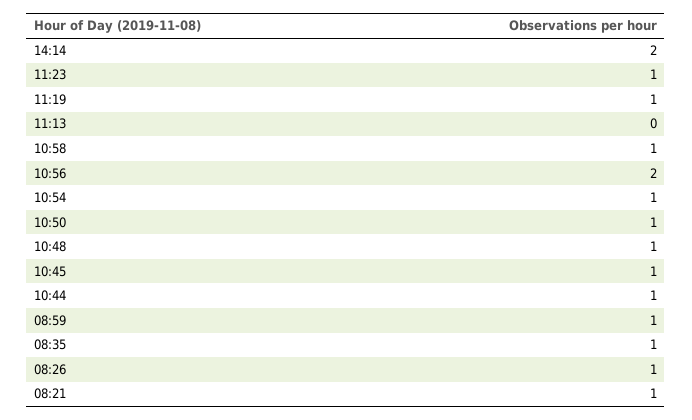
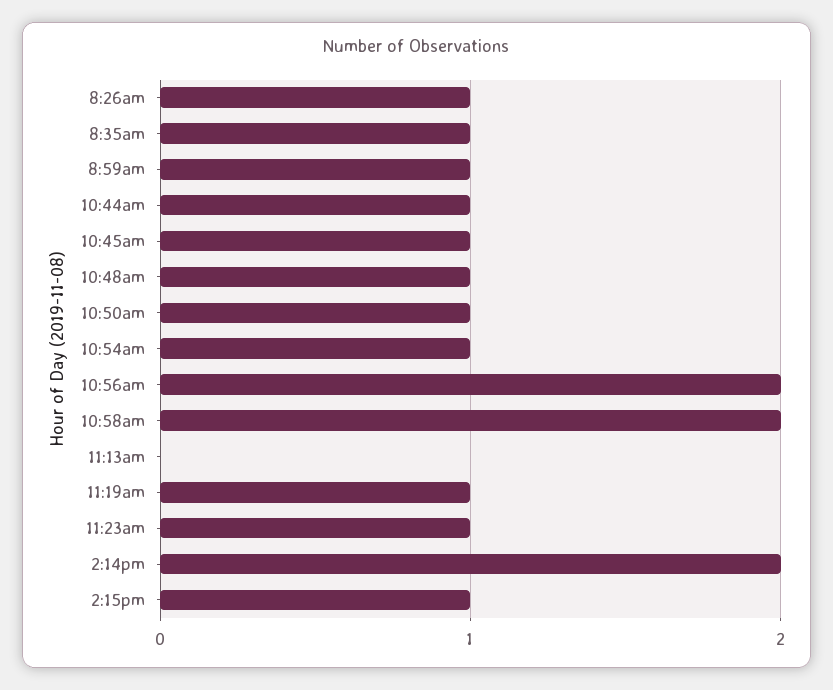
10:58: 1 -> 2
08:21: 1 -> none
2:15pm: none -> 1

